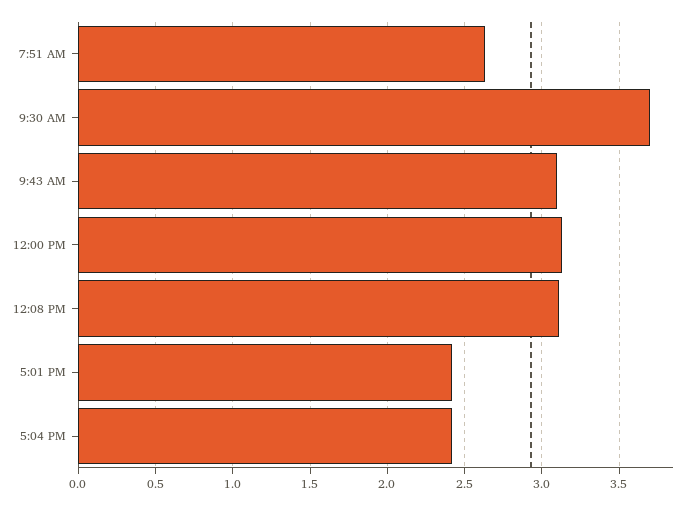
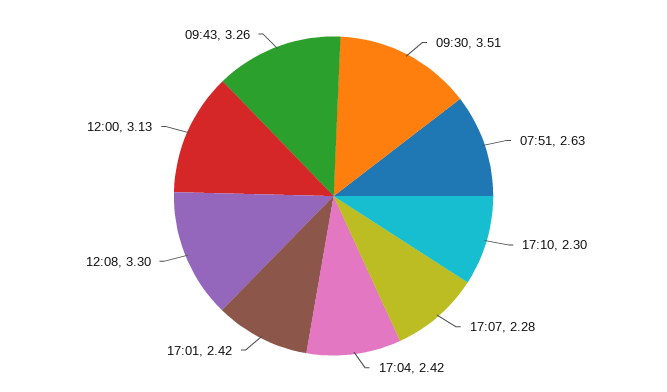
9:30 AM: 3.7 -> 3.51
9:43 AM: 3.1 -> 3.26
12:08 PM: 3.1 -> 3.3
17:10: none -> 2.3
17:07: none -> 2.28

